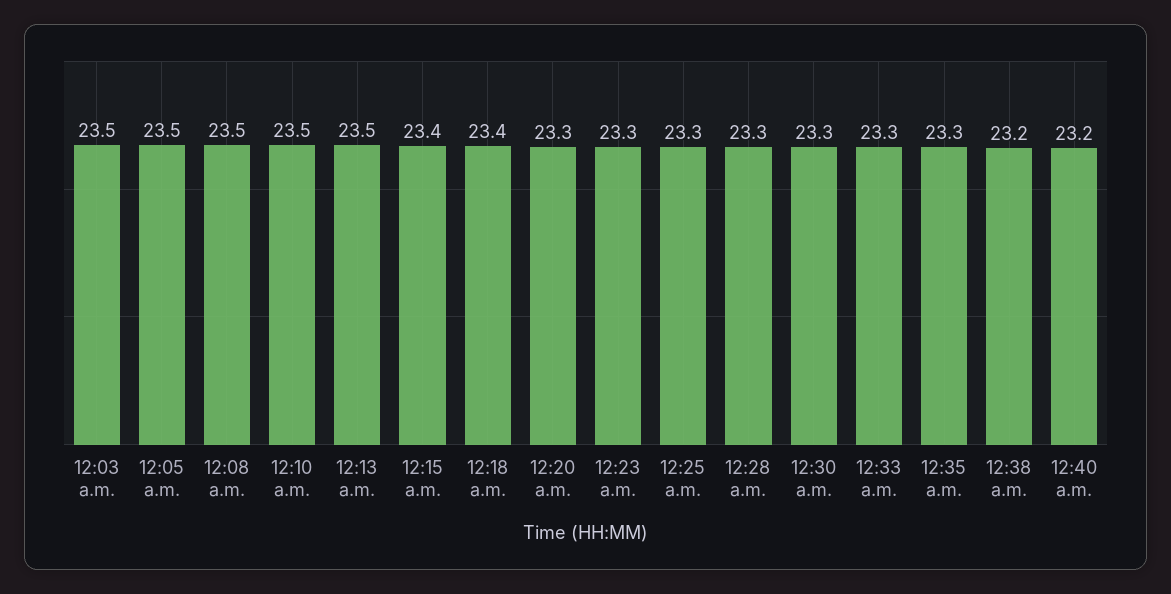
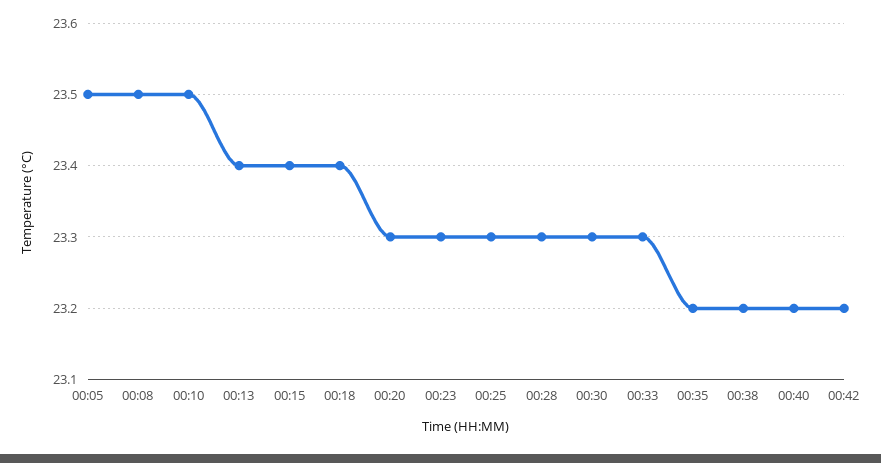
12:03 a.m.: 23.5 -> none
12:13 a.m.: 23.5 -> 23.4
12:35 a.m.: 23.3 -> 23.2
00:42: none -> 23.2

